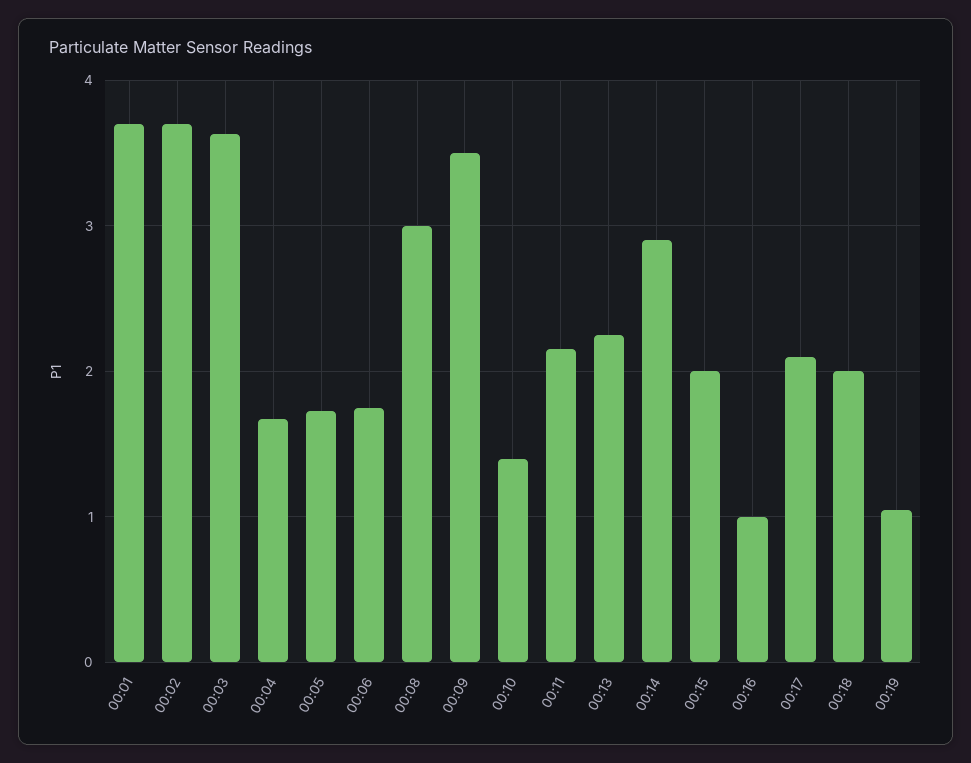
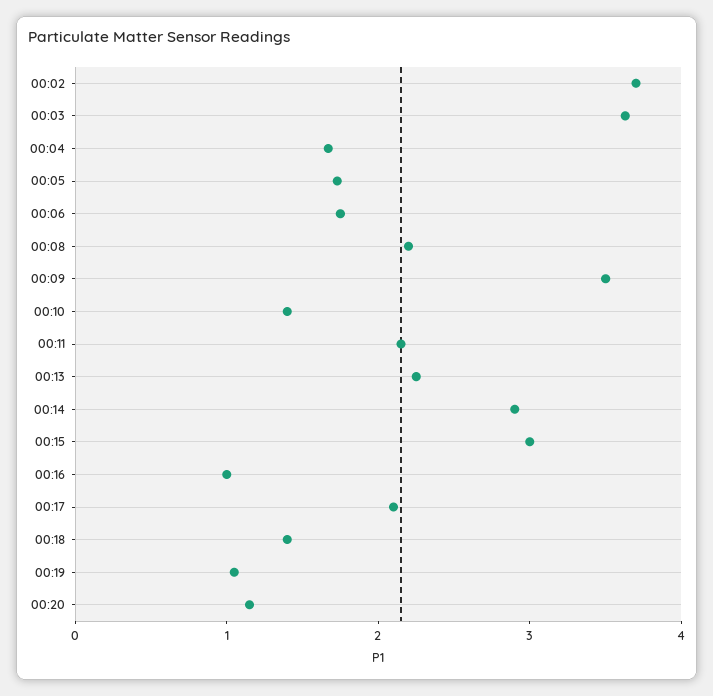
00:01: 3.7 -> none
00:08: 3 -> 2.2
00:15: 2 -> 3
00:18: 2 -> 1.4
00:20: none -> 1.2

